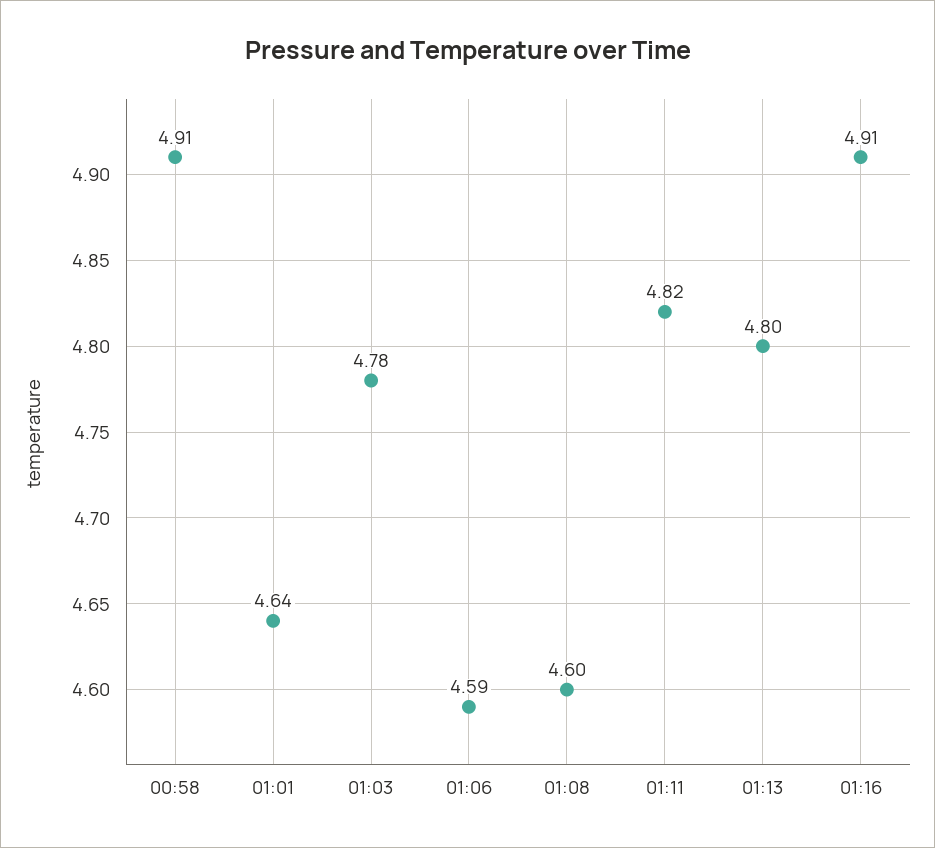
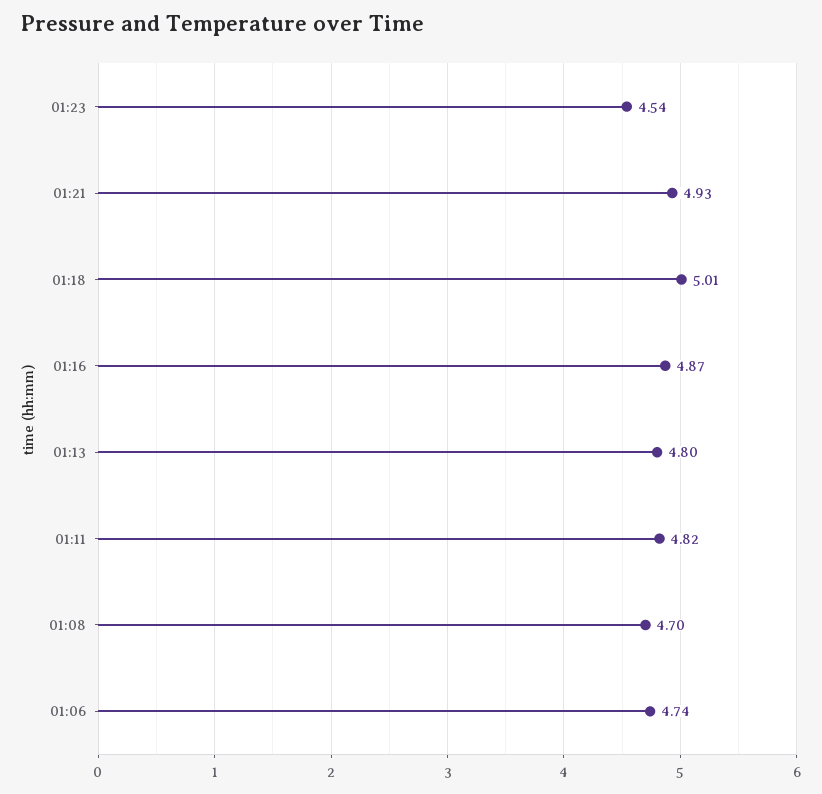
00:58: 4.91 -> none
01:01: 4.64 -> none
01:03: 4.78 -> none
01:06: 4.59 -> 4.74
01:08: 4.6 -> 4.7
01:16: 4.91 -> 4.87
01:23: none -> 4.54
01:21: none -> 4.93
01:18: none -> 5.01

